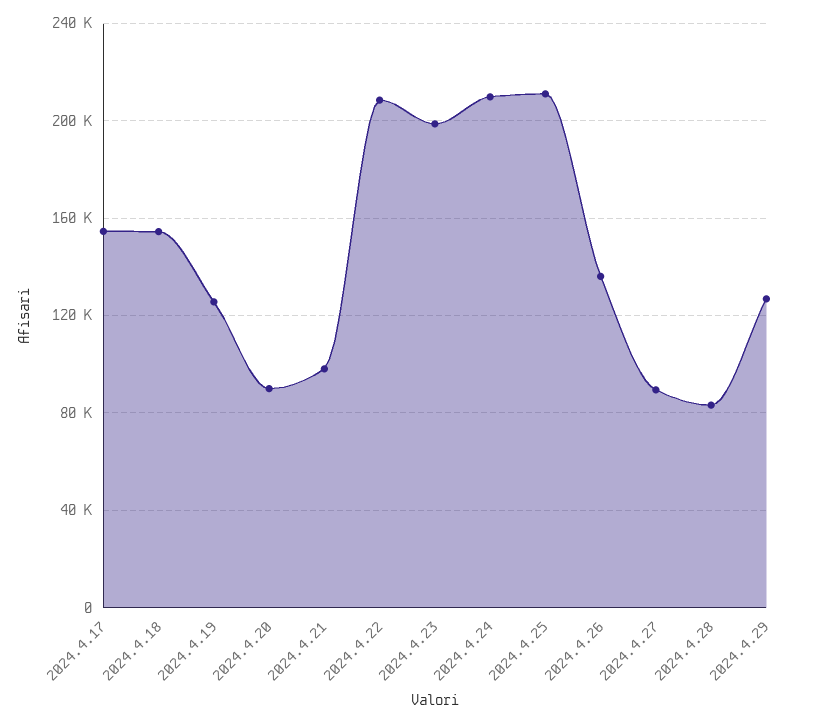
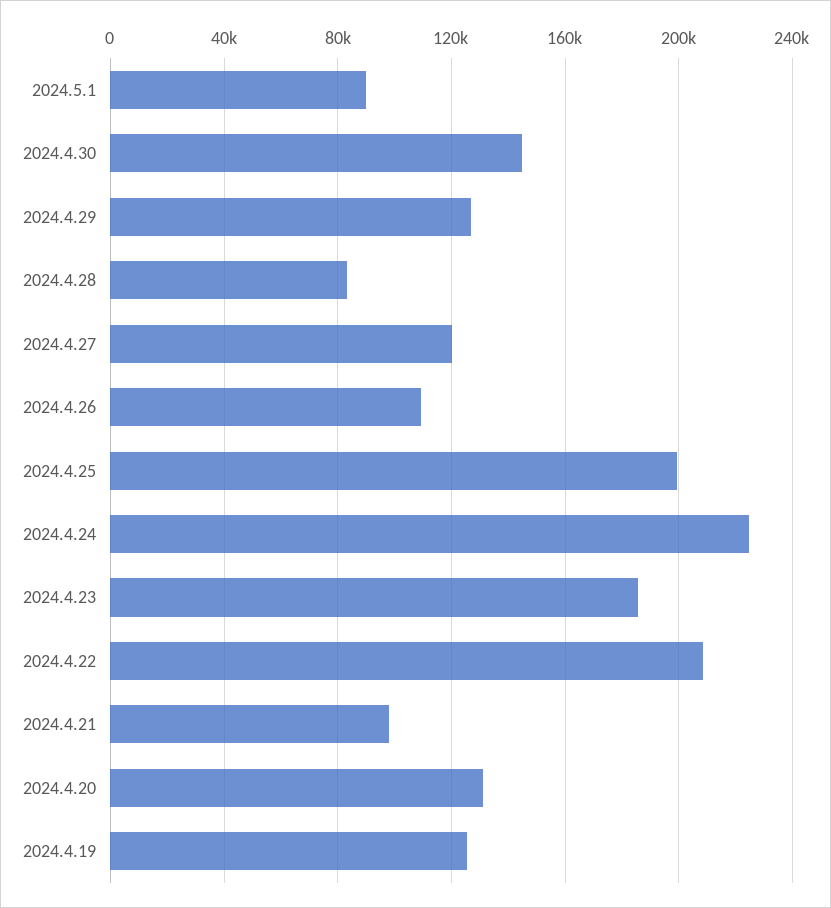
2024.4.17: 155000 -> none
2024.4.18: 155000 -> none
2024.4.20: 90000 -> 130000
2024.4.23: 200000 -> 185000
2024.4.24: 210000 -> 225000
2024.4.25: 210000 -> 200000
2024.4.26: 135000 -> 110000
2024.4.27: 90000 -> 120000
2024.5.1: none -> 90000
2024.4.30: none -> 145000

